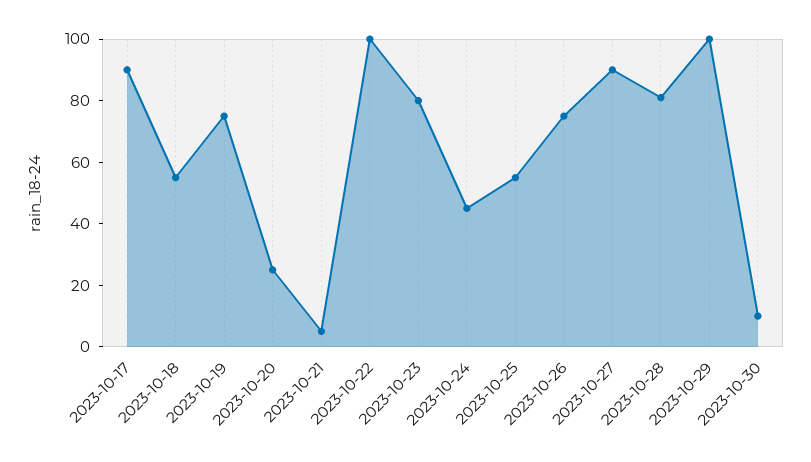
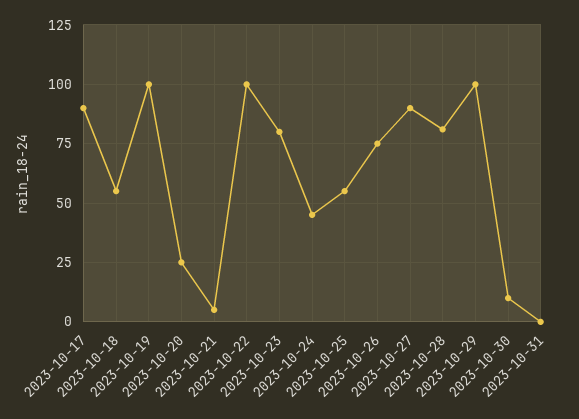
2023-10-19: 75 -> 100
2023-10-31: none -> 0

